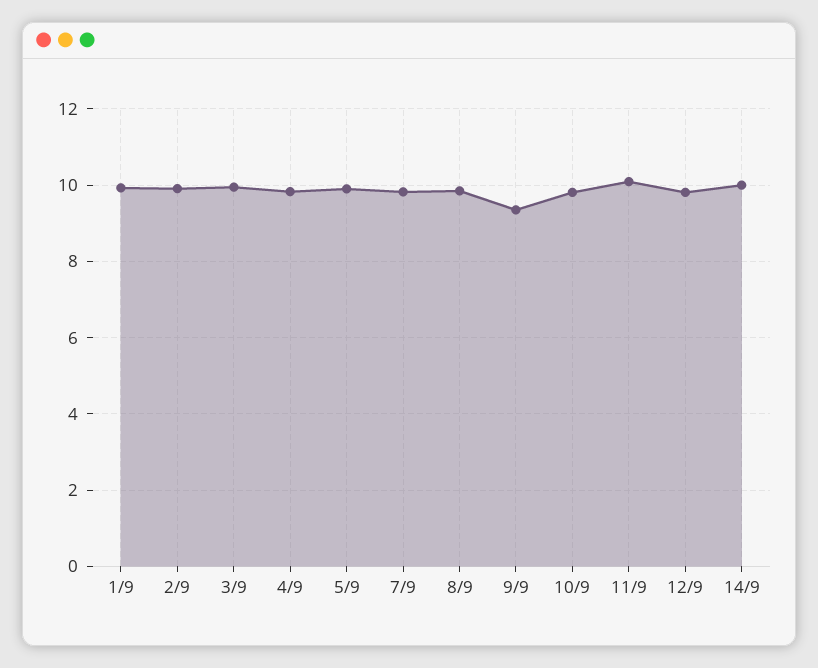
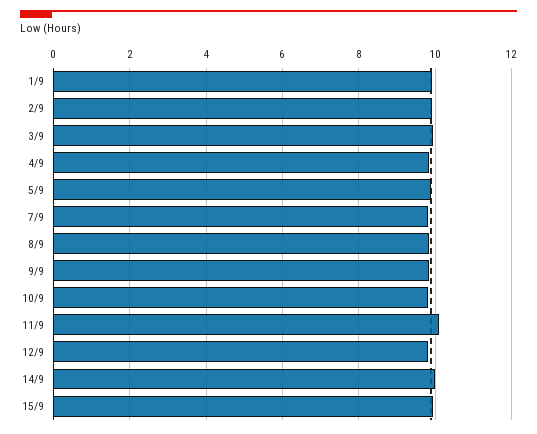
9/9: 9.4 -> 9.8
15/9: none -> 10

